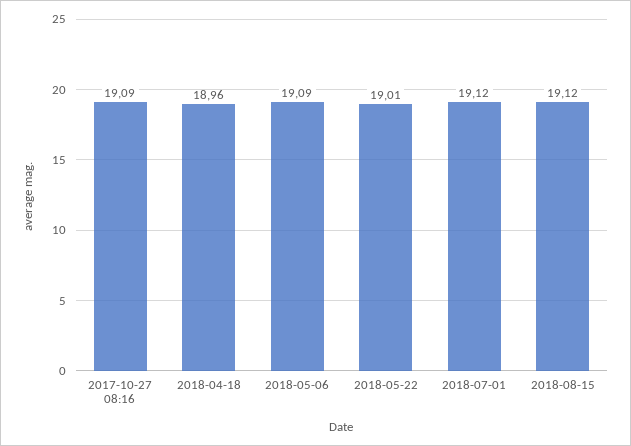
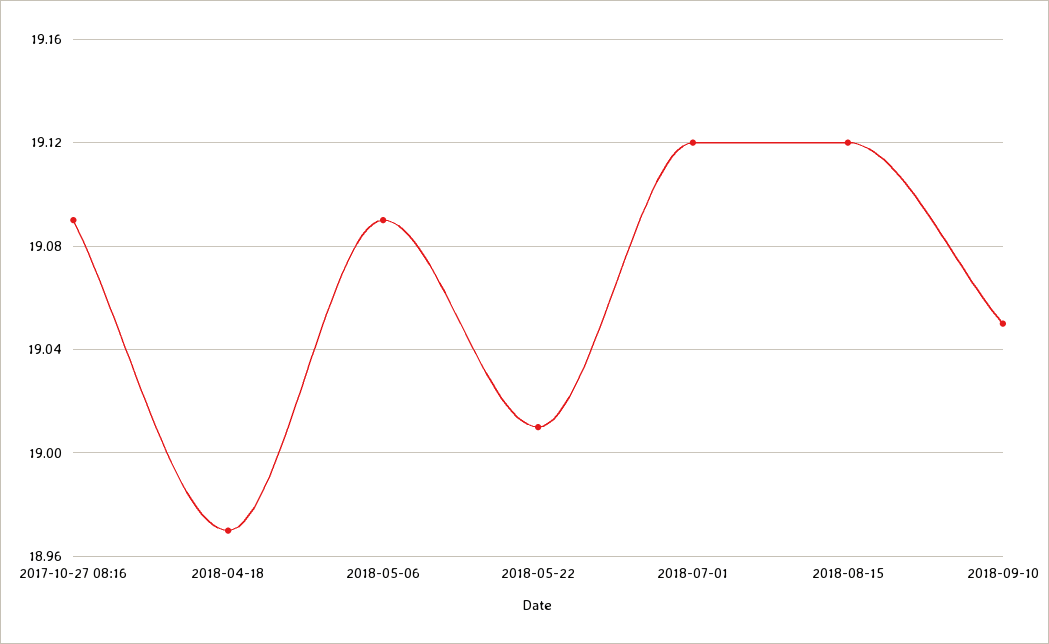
2018-04-18: 18.96 -> 18.97
2018-09-10: none -> 19.05

